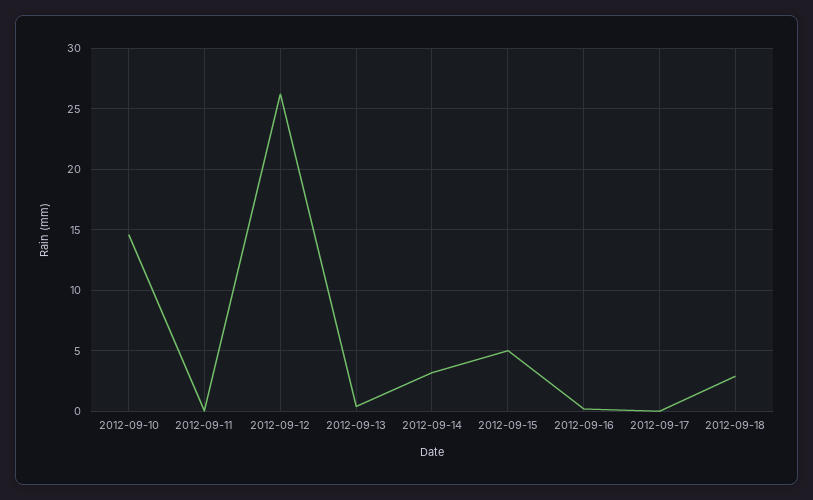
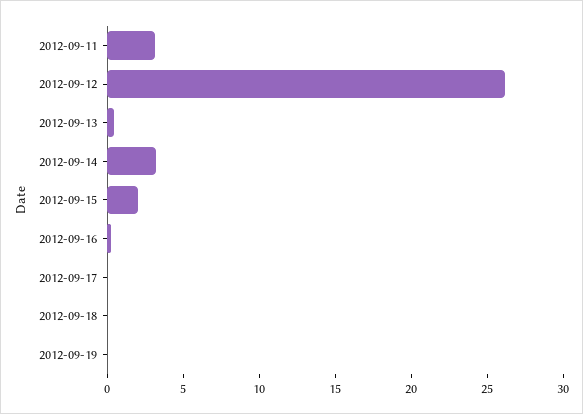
2012-09-10: 14.5 -> none
2012-09-11: 0 -> 3
2012-09-15: 5 -> 2
2012-09-18: 3 -> 0
2012-09-19: none -> 0

